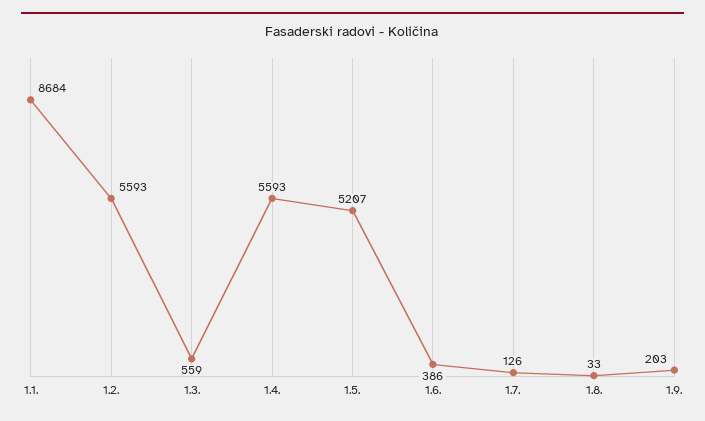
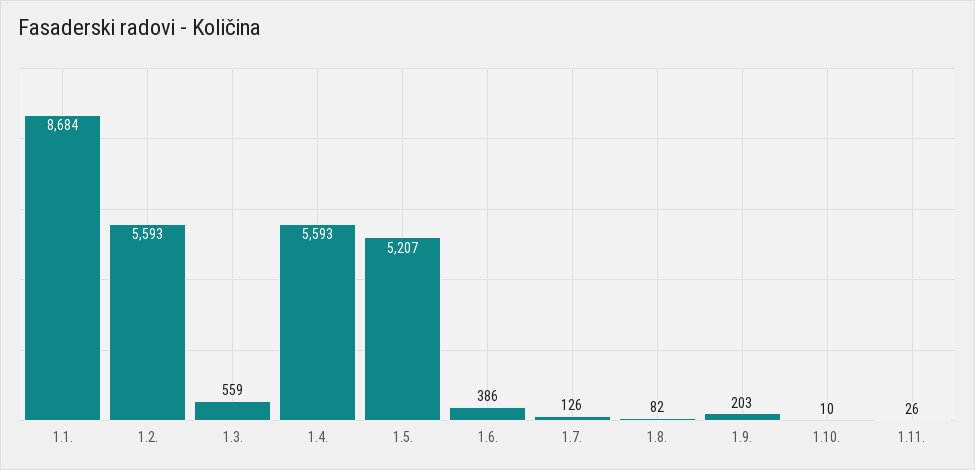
1.8.: 33 -> 82
1.10.: none -> 10
1.11.: none -> 26

